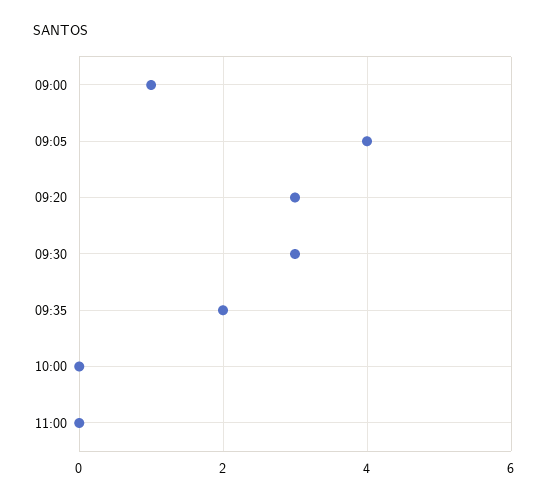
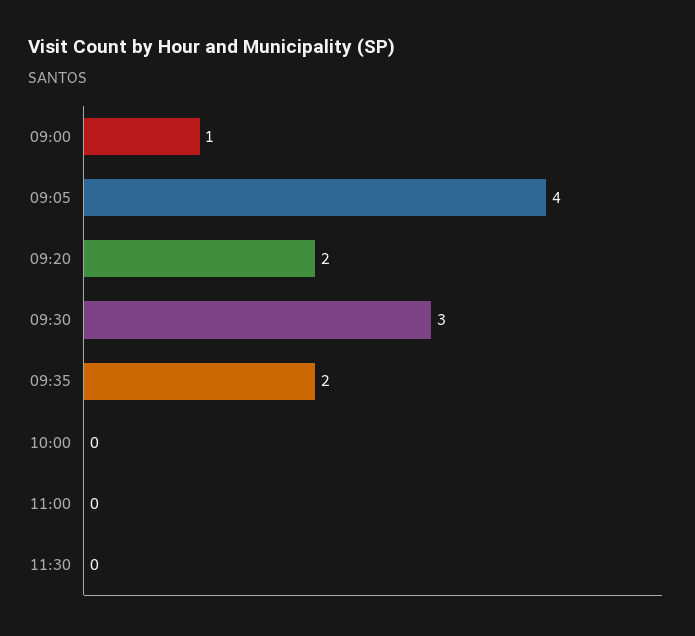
09:20: 3 -> 2
11:30: none -> 0

